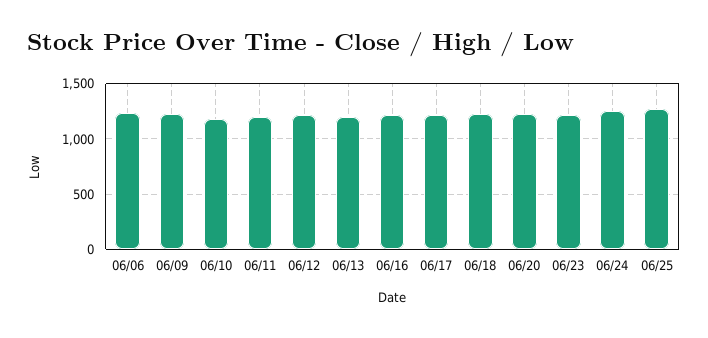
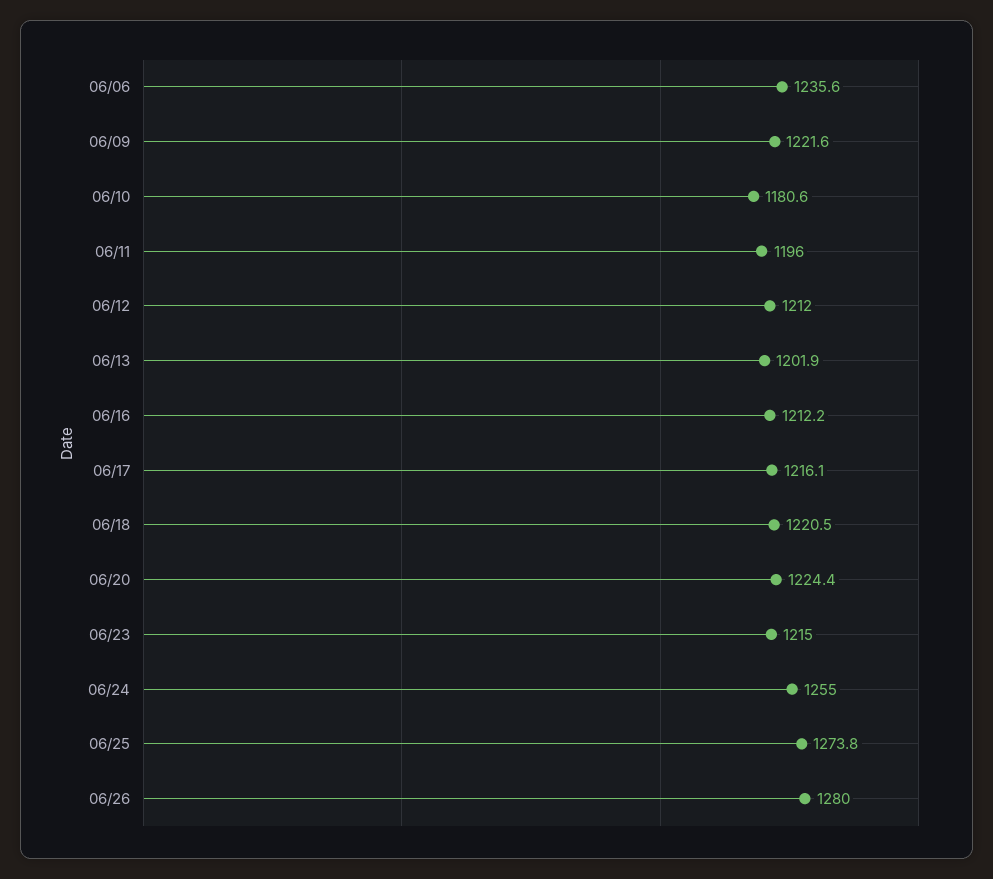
06/26: none -> 1280

